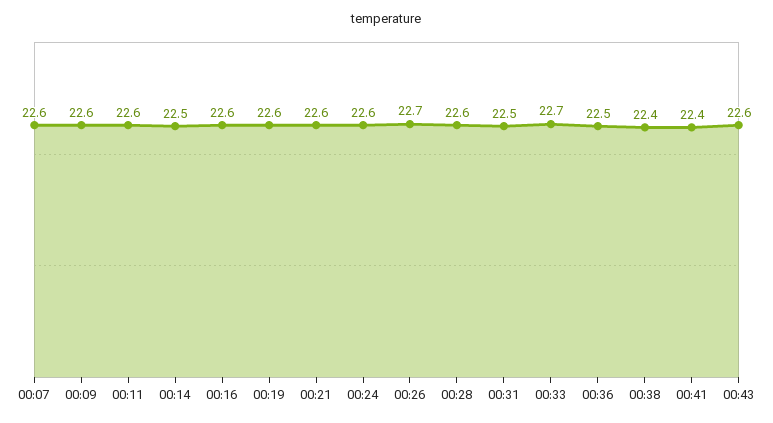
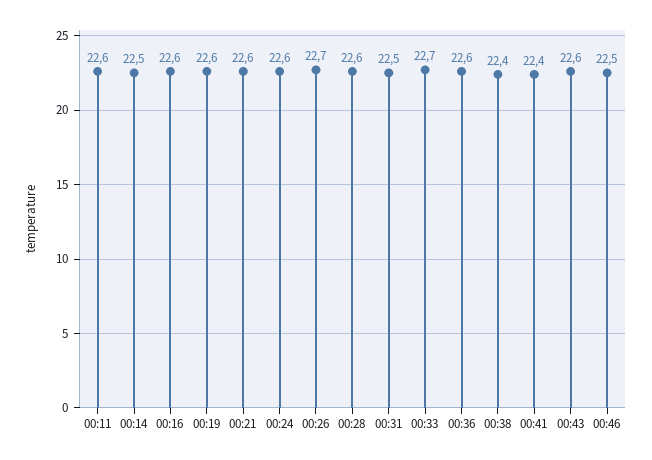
00:07: 22.6 -> none
00:09: 22.6 -> none
00:36: 22.5 -> 22.6
00:46: none -> 22.5

